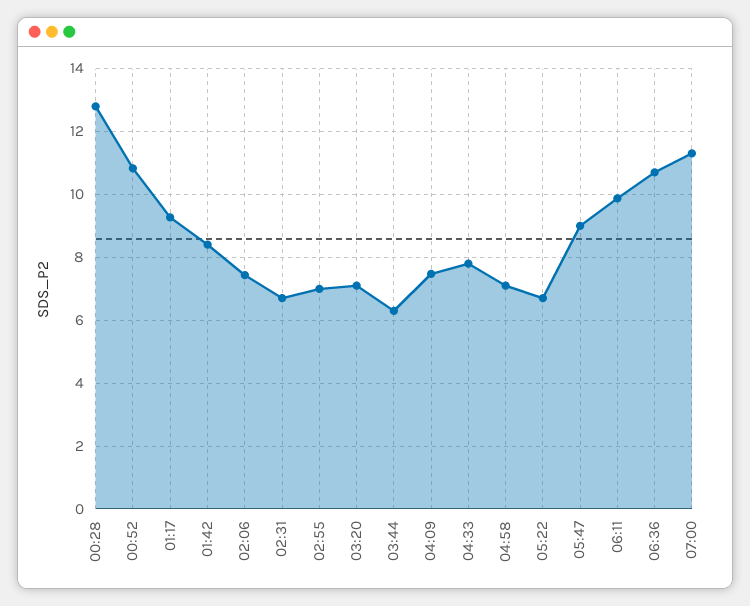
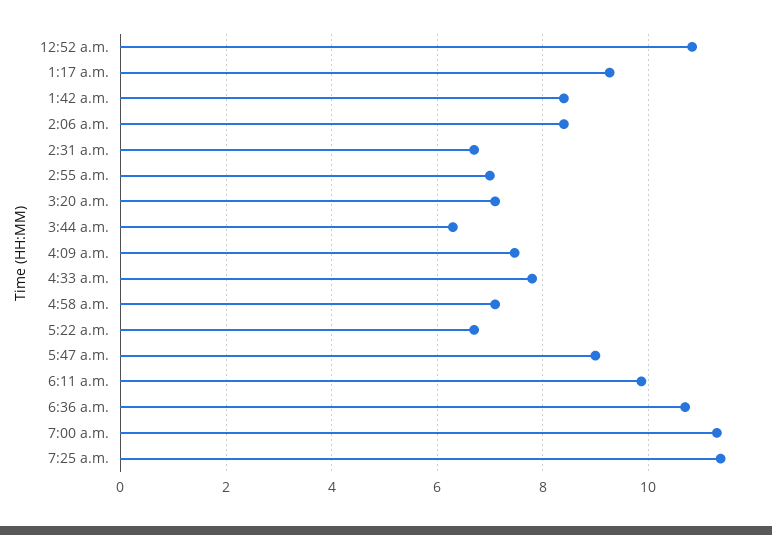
00:28: 12.8 -> none
02:06: 7.4 -> 8.4
7:25 a.m.: none -> 11.4

